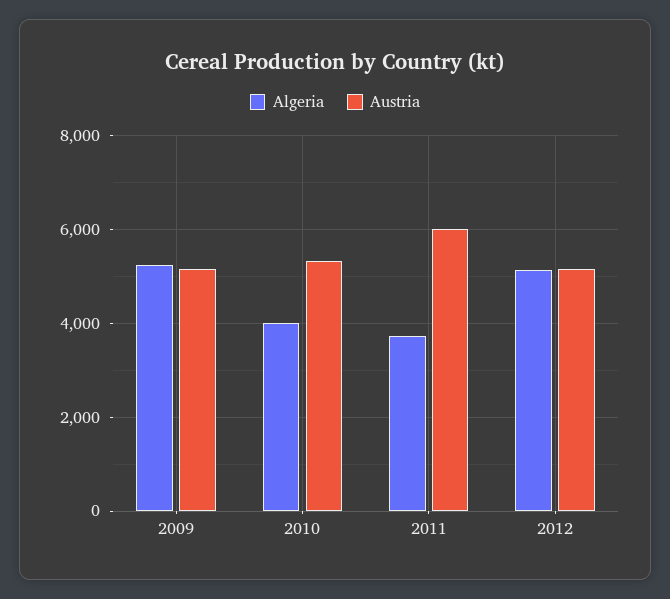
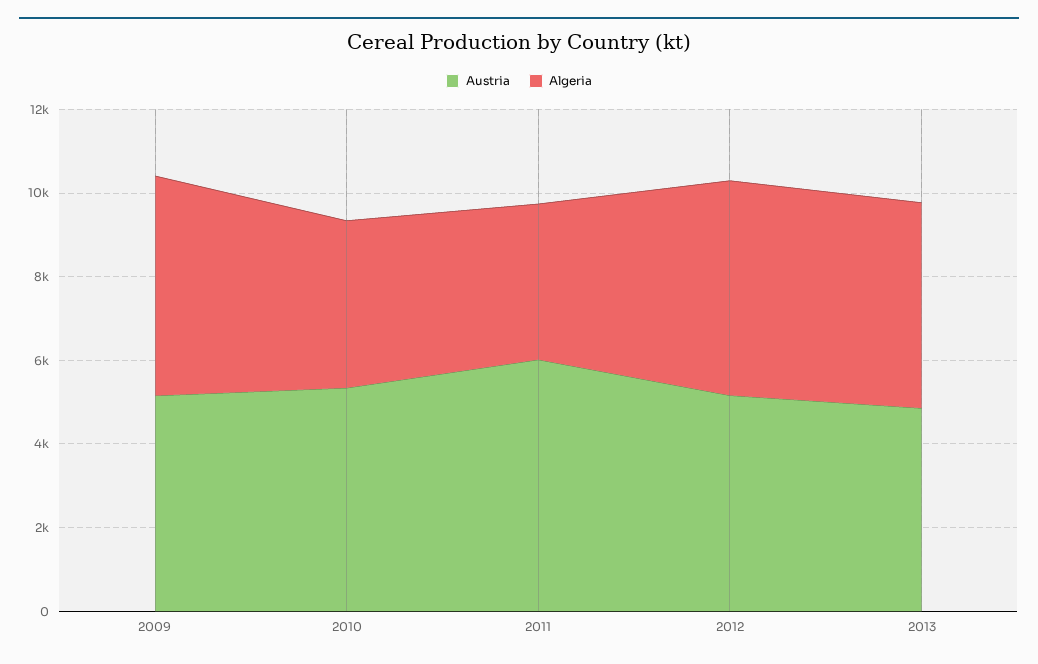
Austria, 2013: none -> 5000
Algeria, 2013: none -> 5000

